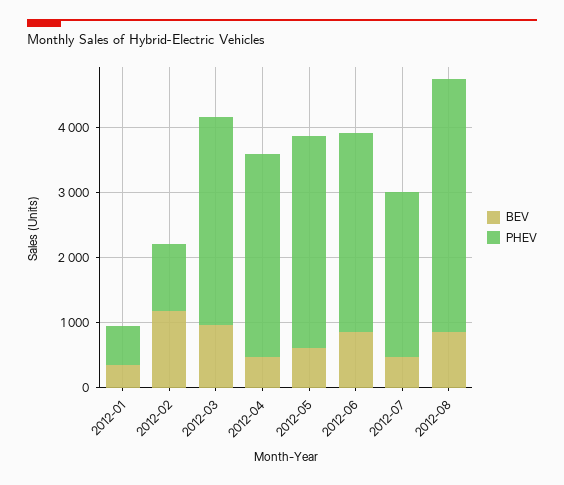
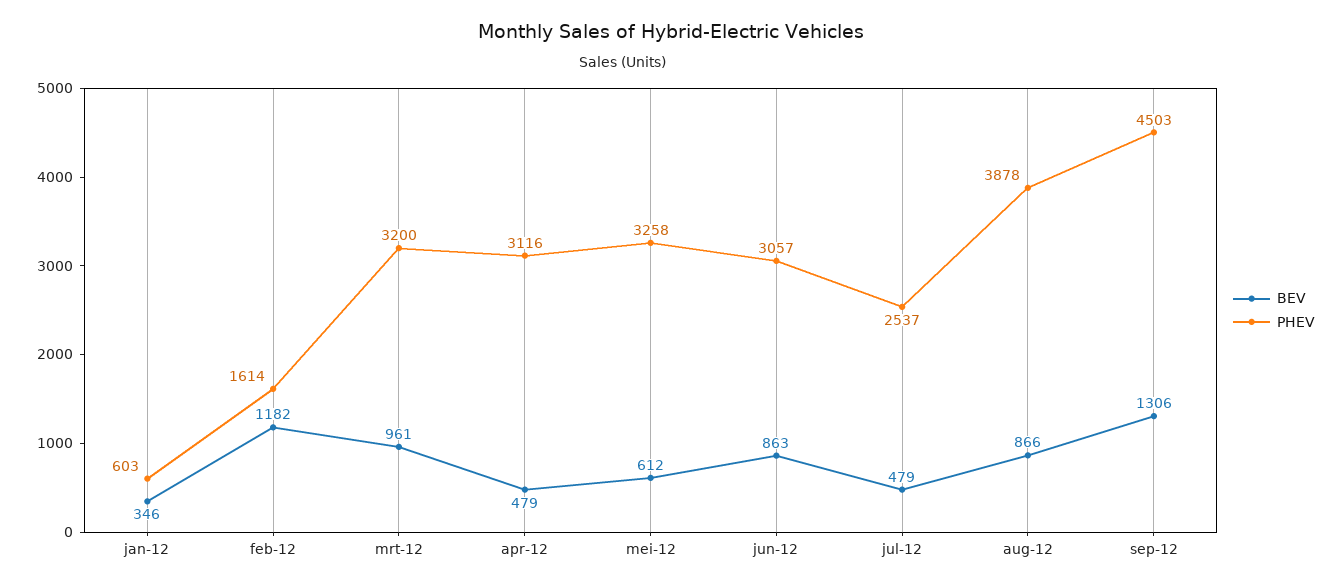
PHEV, 2012-02: 1000 -> 1614
BEV, sep-12: none -> 1306
PHEV, sep-12: none -> 4503

